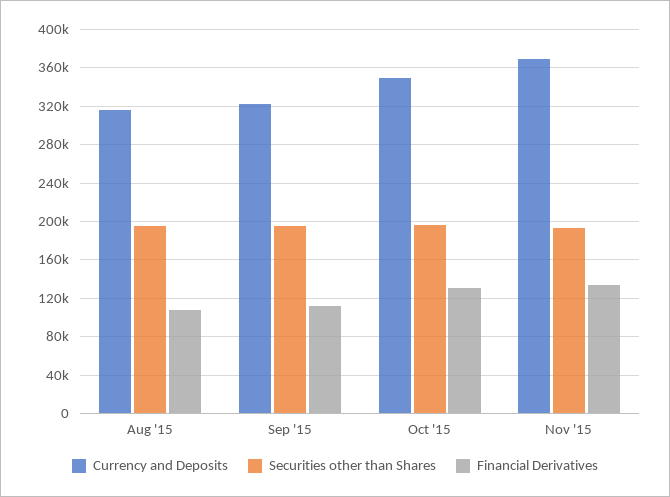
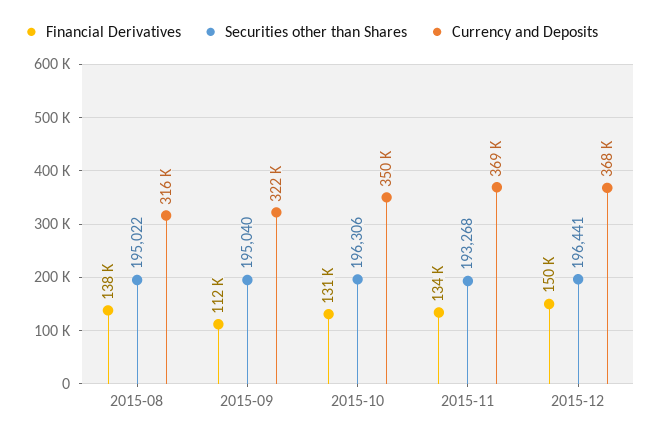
Financial Derivatives, Aug '15: 110000 -> 138000
Financial Derivatives, 2015-12: none -> 150000
Securities other than Shares, 2015-12: none -> 196441
Currency and Deposits, 2015-12: none -> 368000

